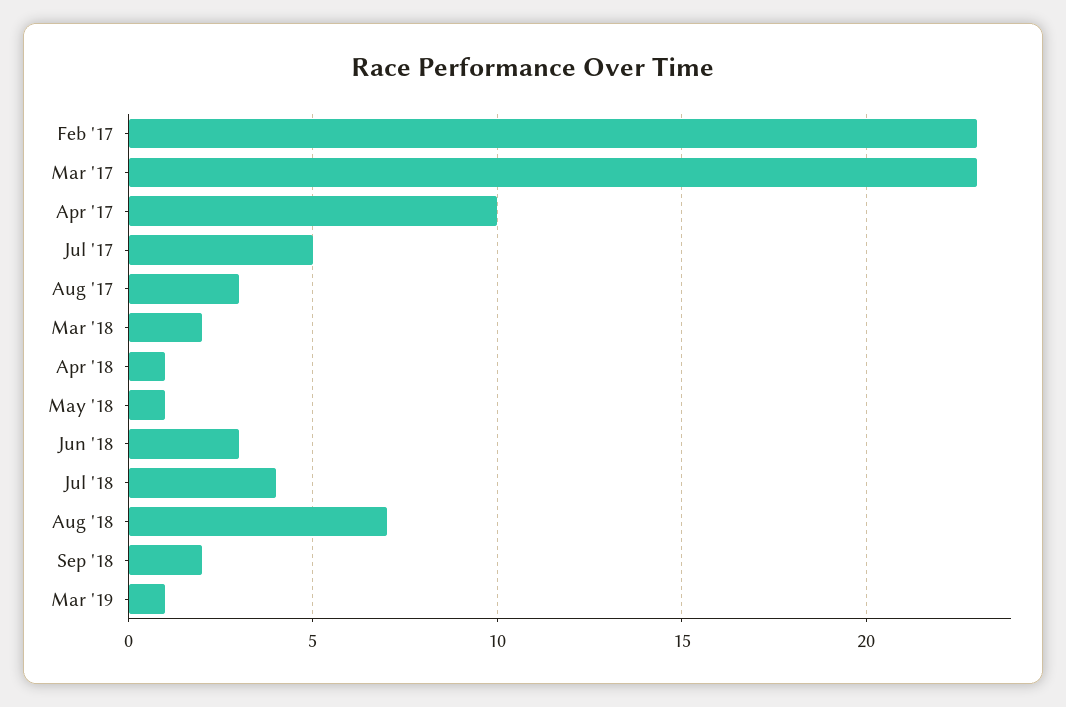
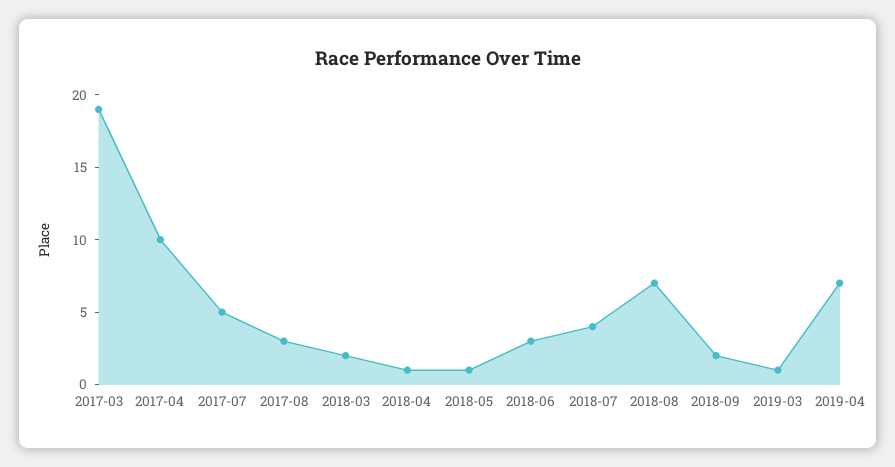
Feb '17: 23 -> none
Mar '17: 23 -> 19
2019-04: none -> 7

